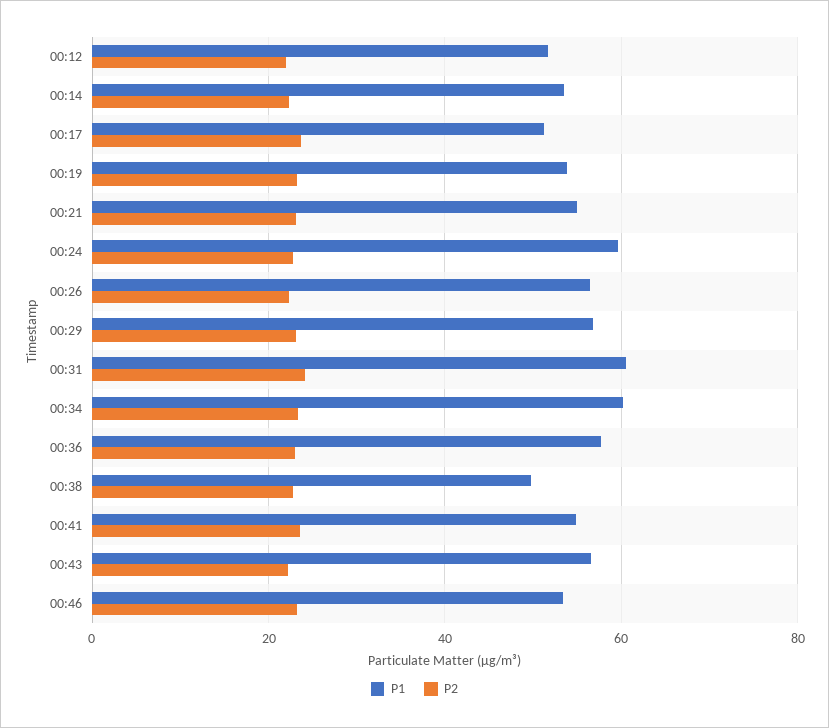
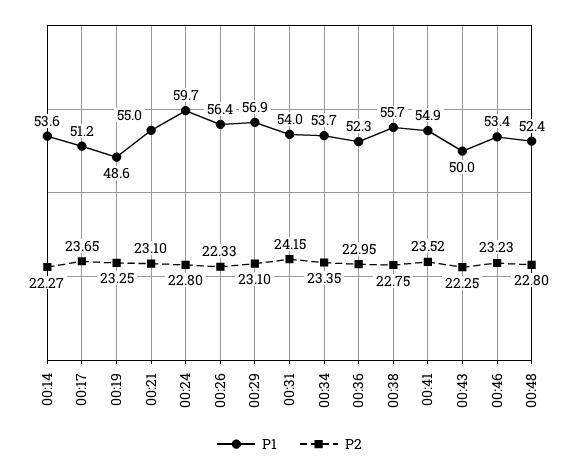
P1, 00:12: 52 -> none
P2, 00:12: 22 -> none
P1, 00:19: 54 -> 48.6
P1, 00:31: 60 -> 54
P1, 00:34: 60 -> 53.7
P1, 00:36: 58 -> 52.3
P1, 00:38: 50 -> 55.7
P1, 00:43: 56 -> 50
P1, 00:48: none -> 52.4
P2, 00:48: none -> 22.8

